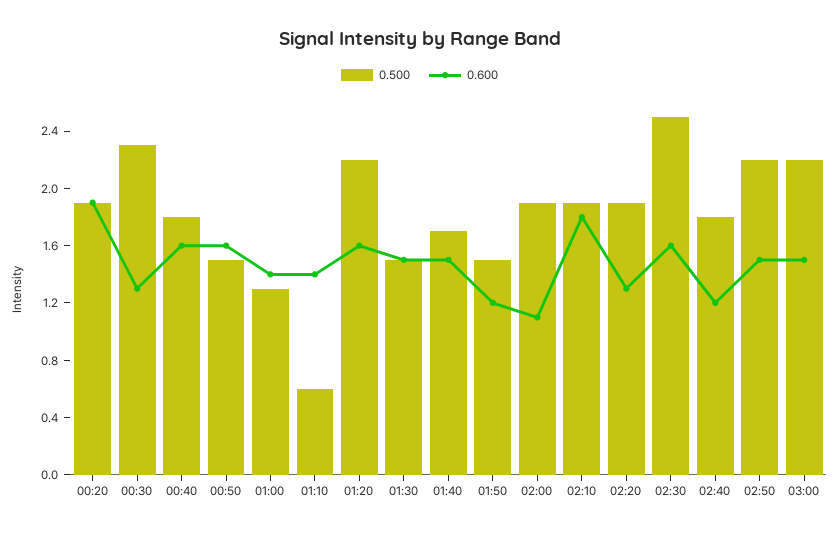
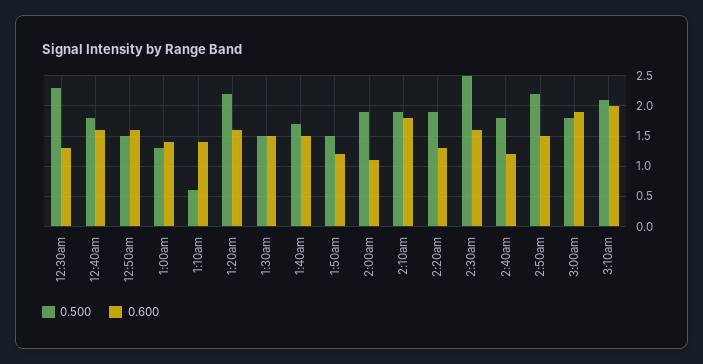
0.500, 00:20: 1.9 -> none
0.600, 00:20: 1.9 -> none
0.500, 03:00: 2.2 -> 1.8
0.600, 03:00: 1.5 -> 1.9
0.500, 3:10am: none -> 2.1
0.600, 3:10am: none -> 2

